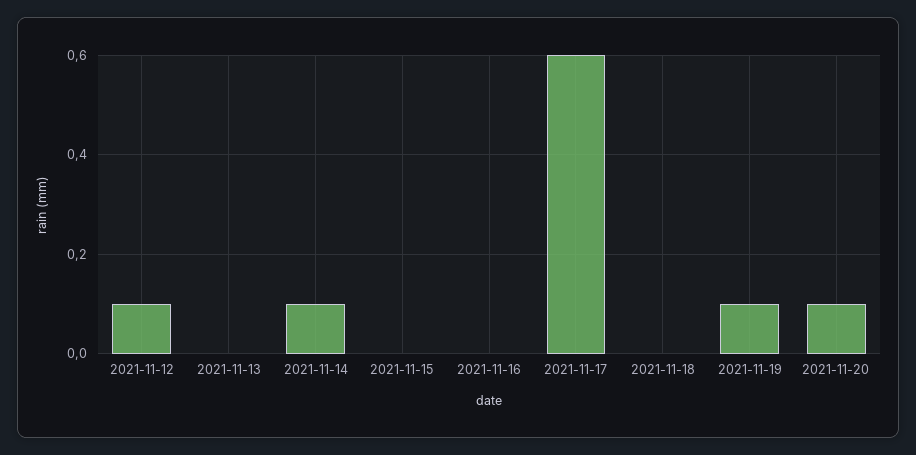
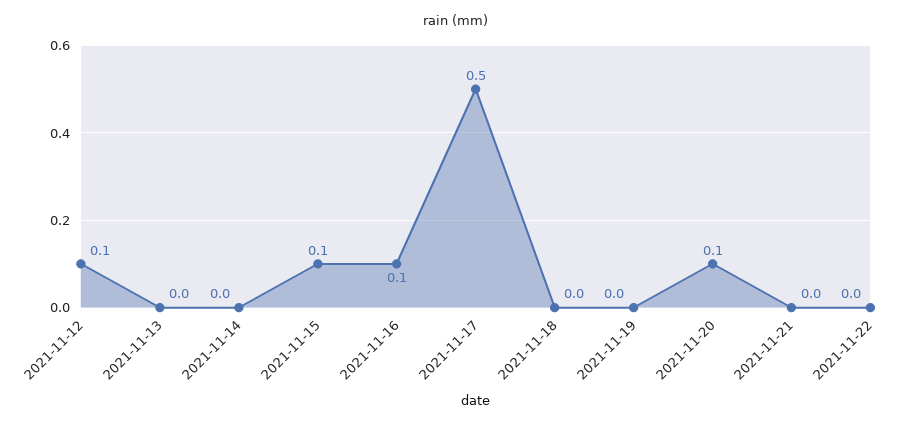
2021-11-14: 0.1 -> 0
2021-11-15: 0 -> 0.1
2021-11-16: 0 -> 0.1
2021-11-17: 0.6 -> 0.5
2021-11-19: 0.1 -> 0
2021-11-21: none -> 0
2021-11-22: none -> 0

